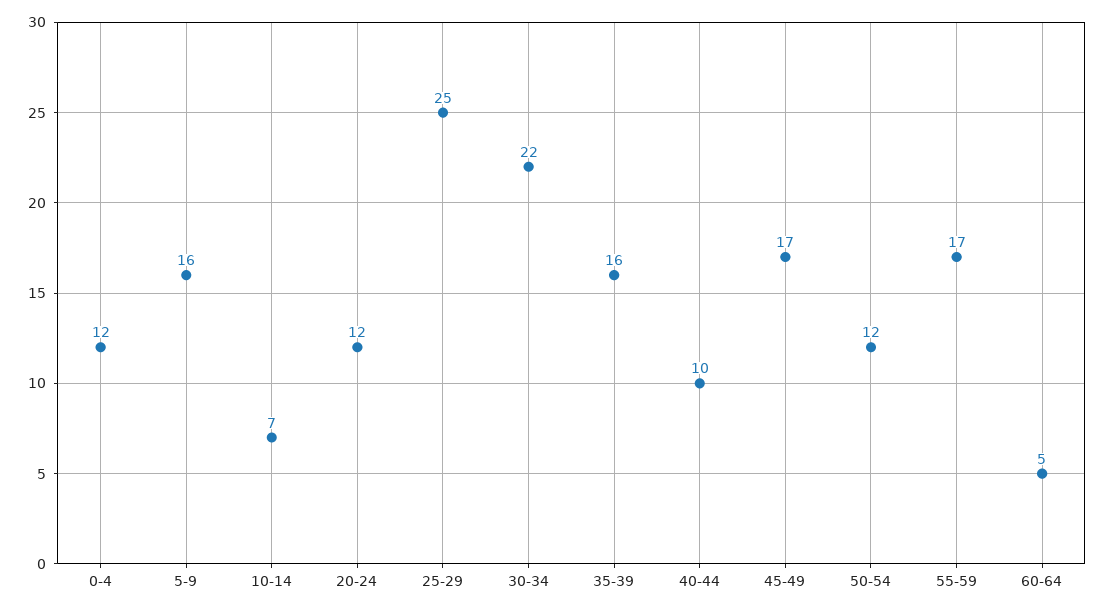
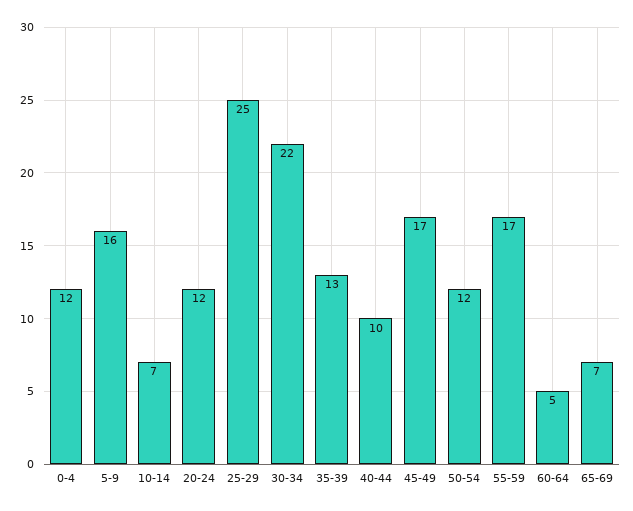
35-39: 16 -> 13
65-69: none -> 7

